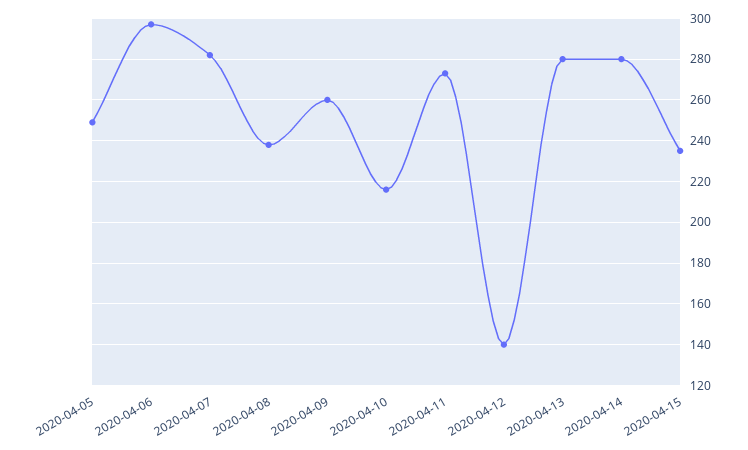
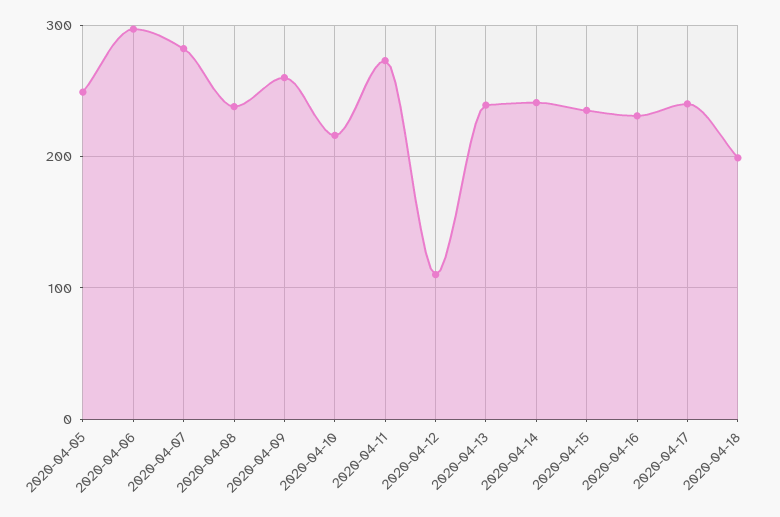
2020-04-12: 140 -> 110
2020-04-13: 280 -> 240
2020-04-14: 280 -> 240
2020-04-16: none -> 230
2020-04-17: none -> 240
2020-04-18: none -> 200

